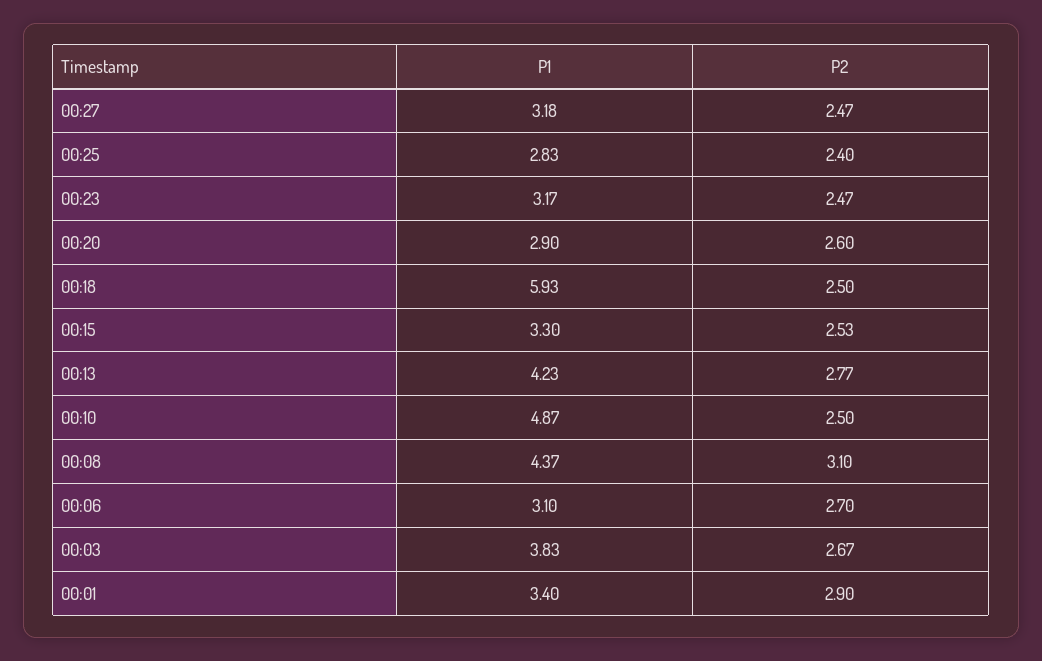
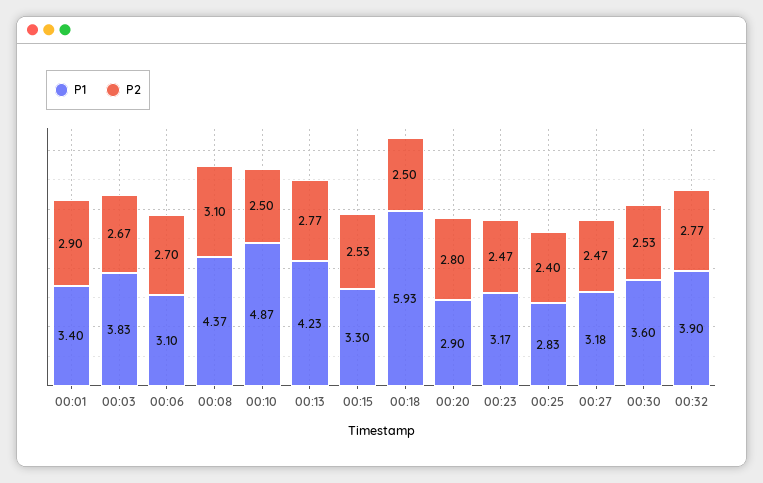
P2, 00:20: 2.6 -> 2.8
P1, 00:30: none -> 3.6
P2, 00:30: none -> 2.53
P1, 00:32: none -> 3.9
P2, 00:32: none -> 2.77

